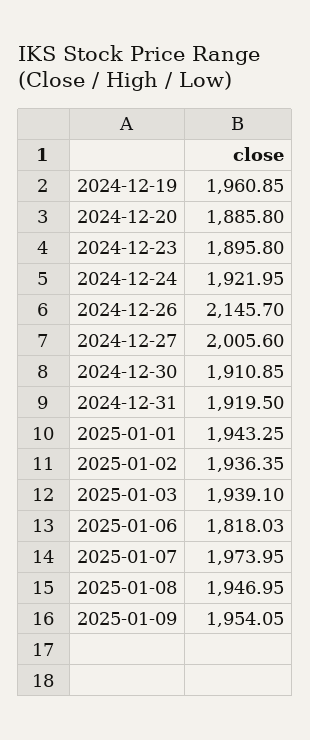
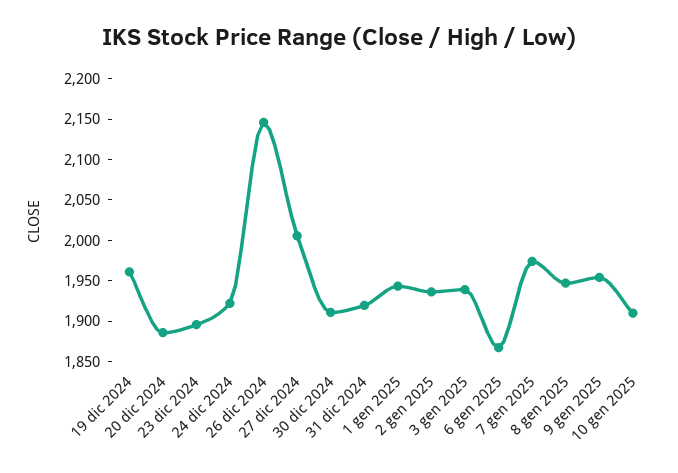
2025-01-06: 1818.03 -> 1870
10 gen 2025: none -> 1910

